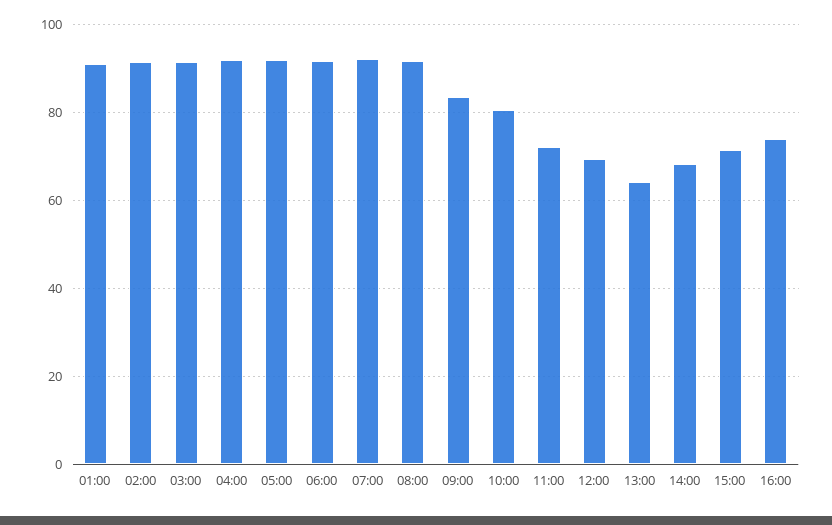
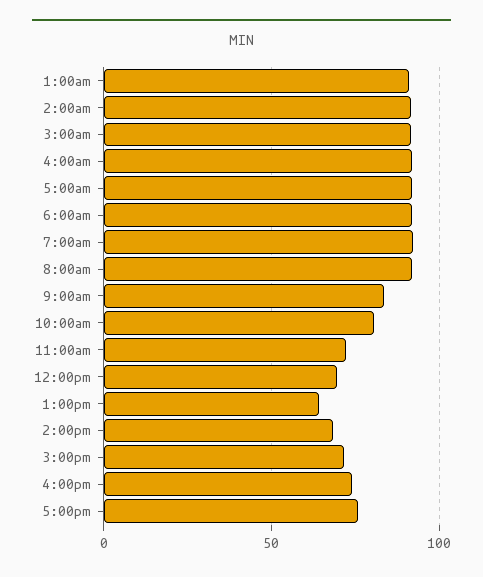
5:00pm: none -> 75

